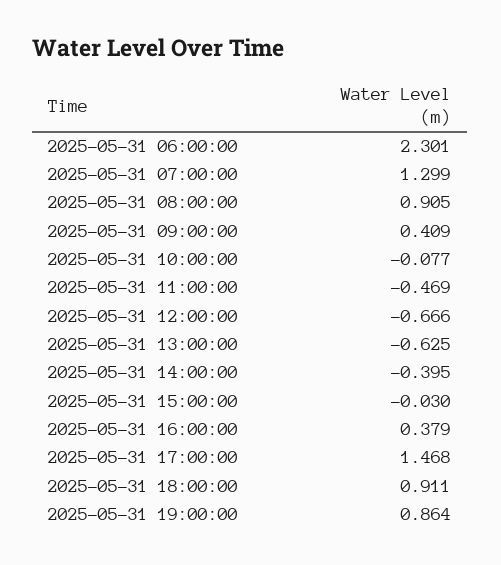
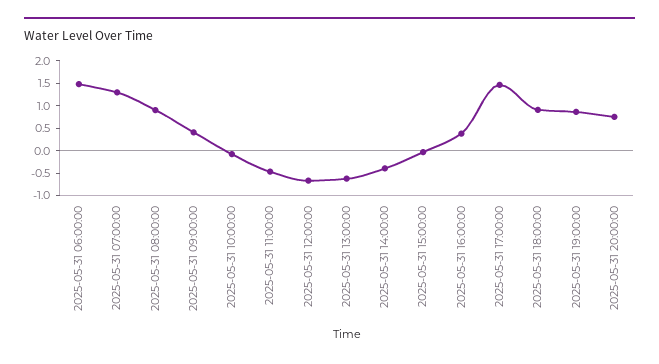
2025-05-31 06:00:00: 2.301 -> 1.5
2025-05-31 20:00:00: none -> 0.75

